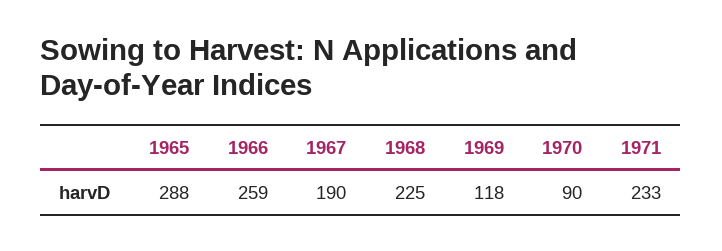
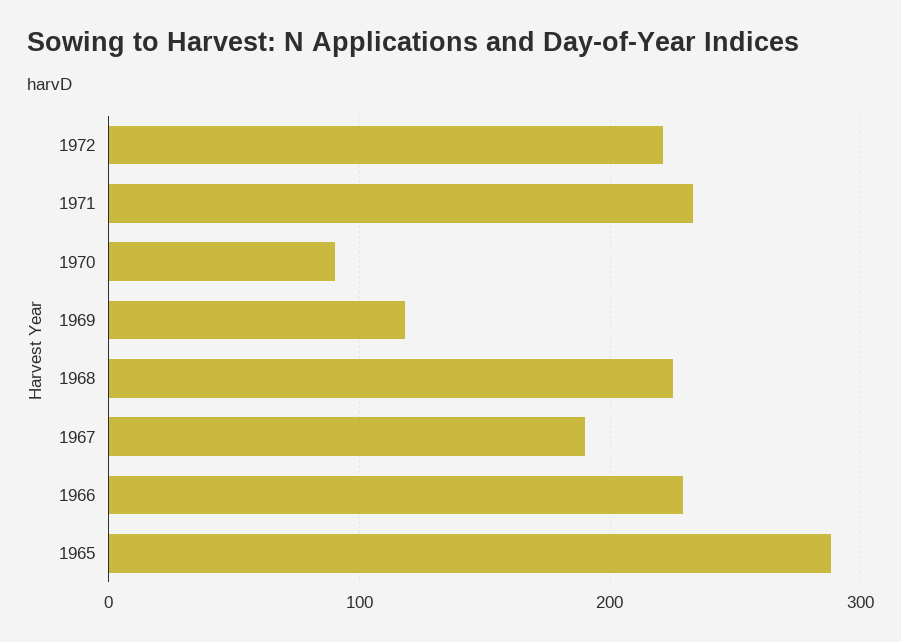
1966: 259 -> 230
1972: none -> 220

